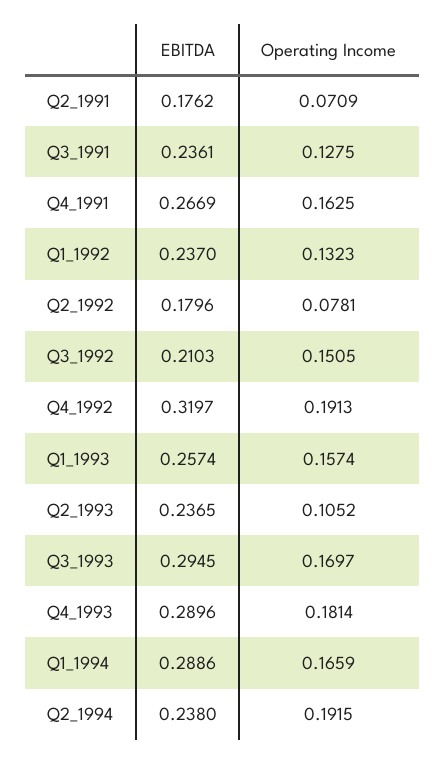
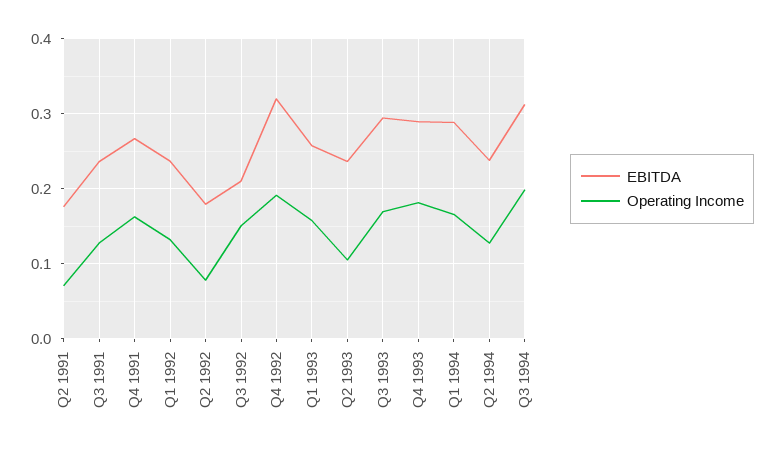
Operating Income, Q2_1994: 0.1915 -> 0.13
EBITDA, Q3 1994: none -> 0.31
Operating Income, Q3 1994: none -> 0.2

